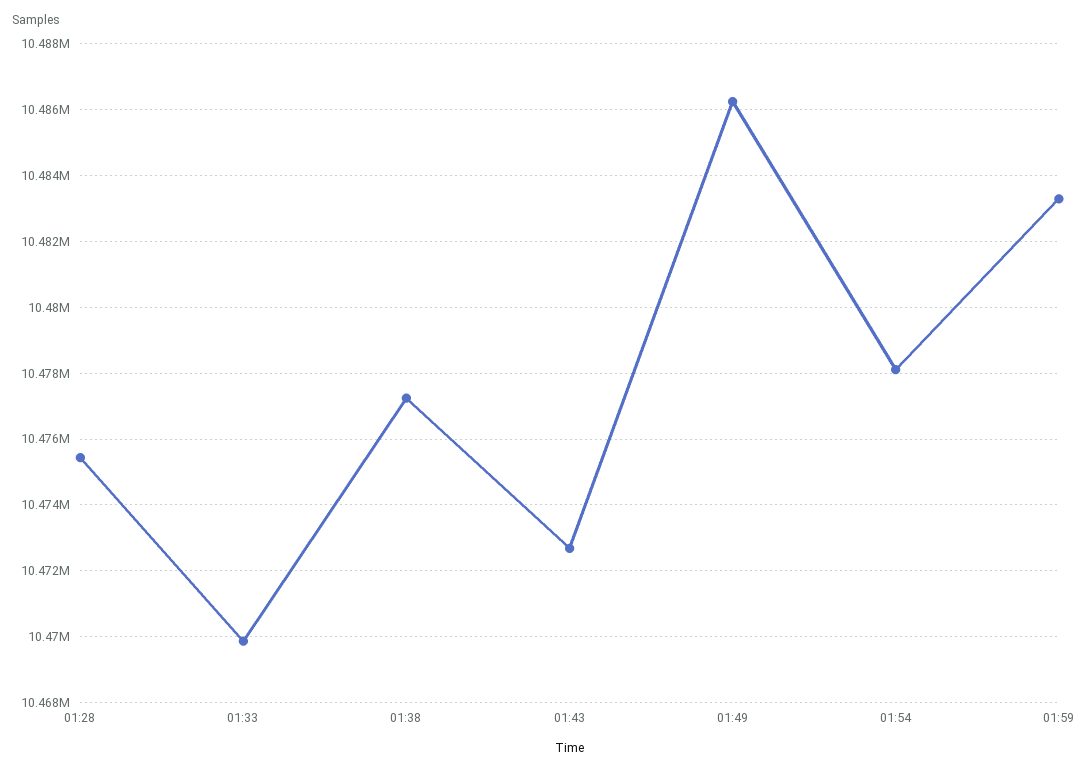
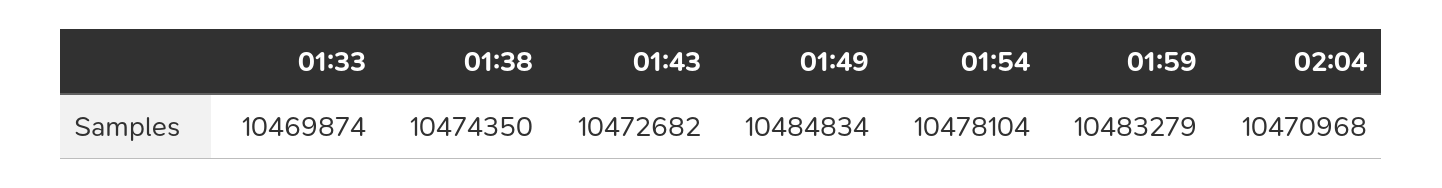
01:28: 10475400 -> none
01:38: 10477200 -> 10474350
01:49: 10486200 -> 10484834
02:04: none -> 10470968

